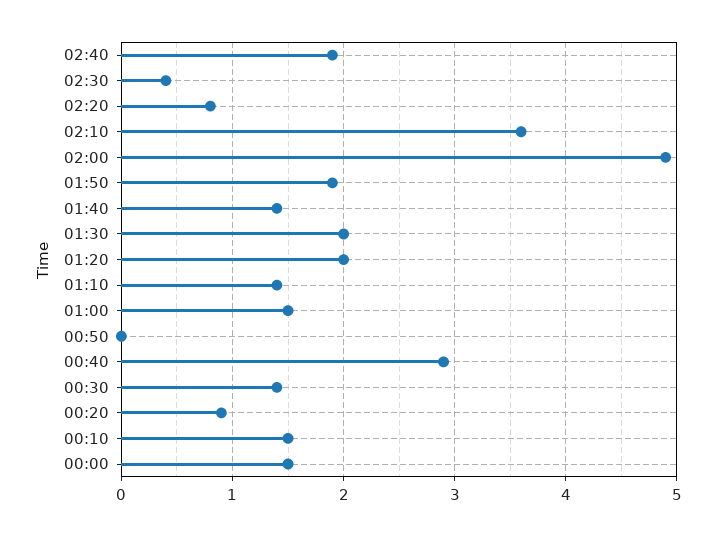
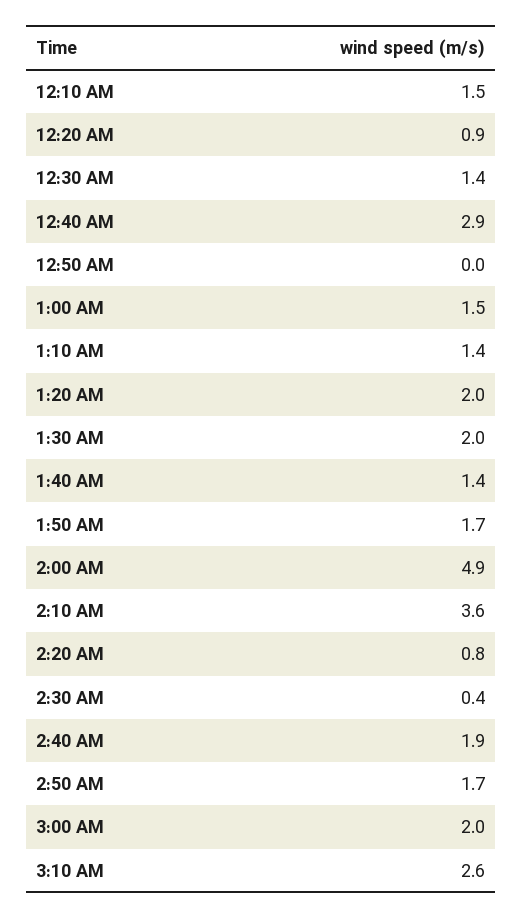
01:50: 1.9 -> 1.7
00:00: 1.5 -> none
2:50 AM: none -> 1.7
3:00 AM: none -> 2
3:10 AM: none -> 2.6

